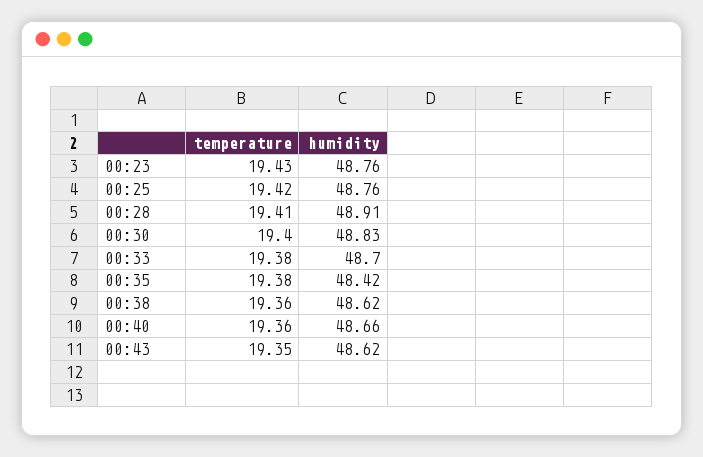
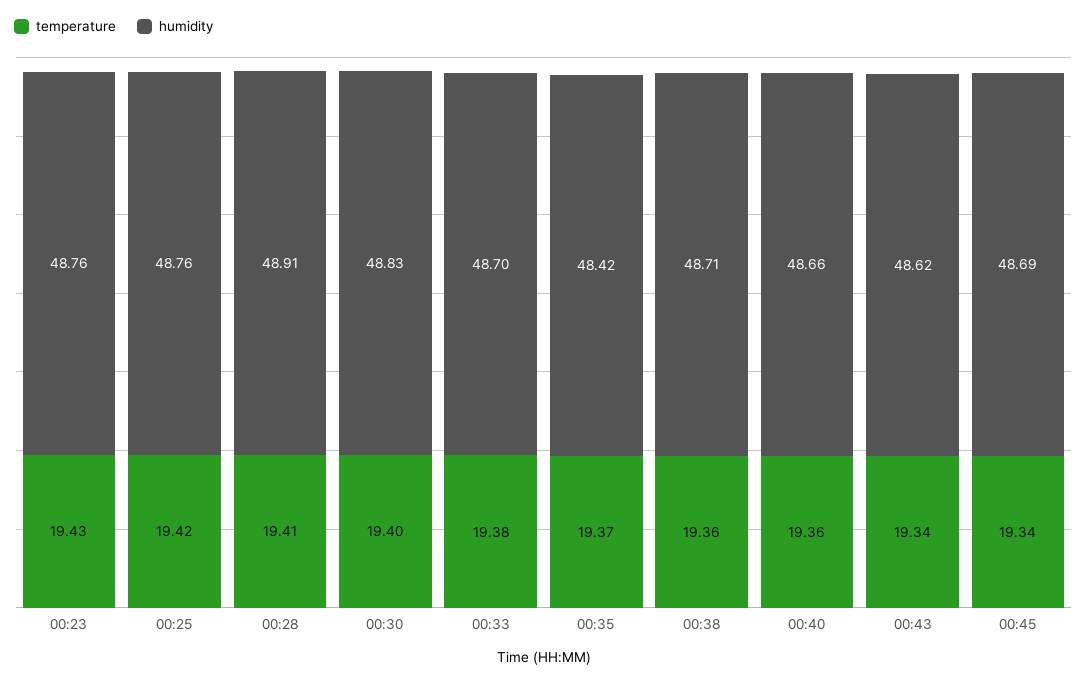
temperature, 00:35: 19.38 -> 19.37
humidity, 00:38: 48.62 -> 48.71
temperature, 00:43: 19.35 -> 19.34
temperature, 00:45: none -> 19.34
humidity, 00:45: none -> 48.69

